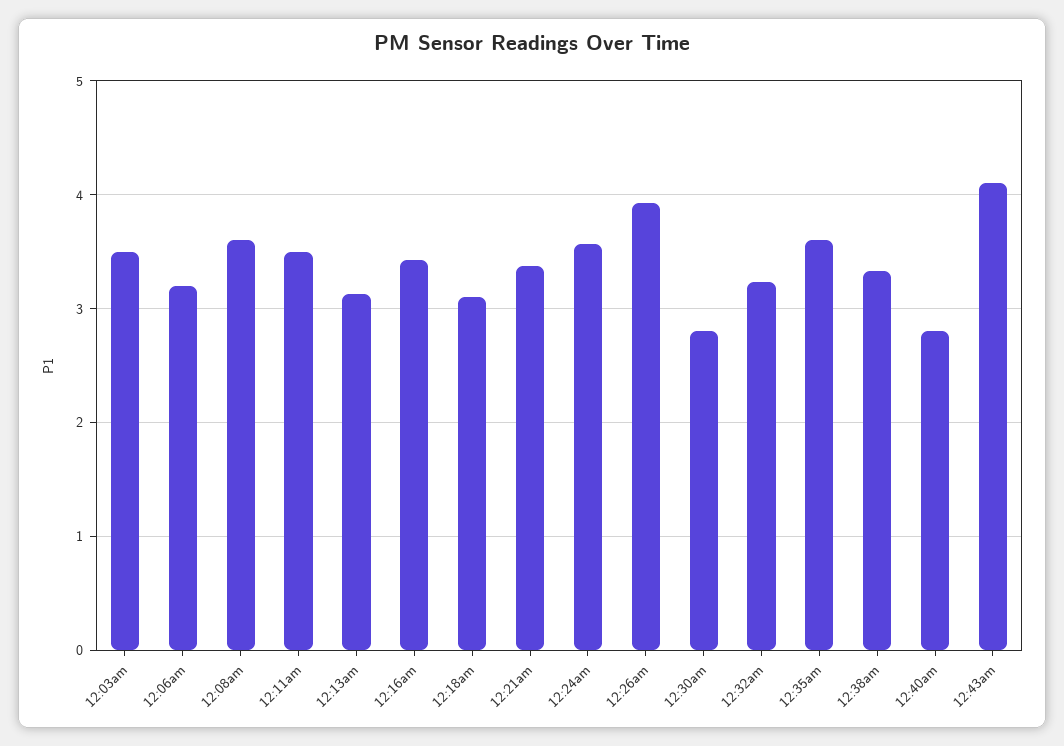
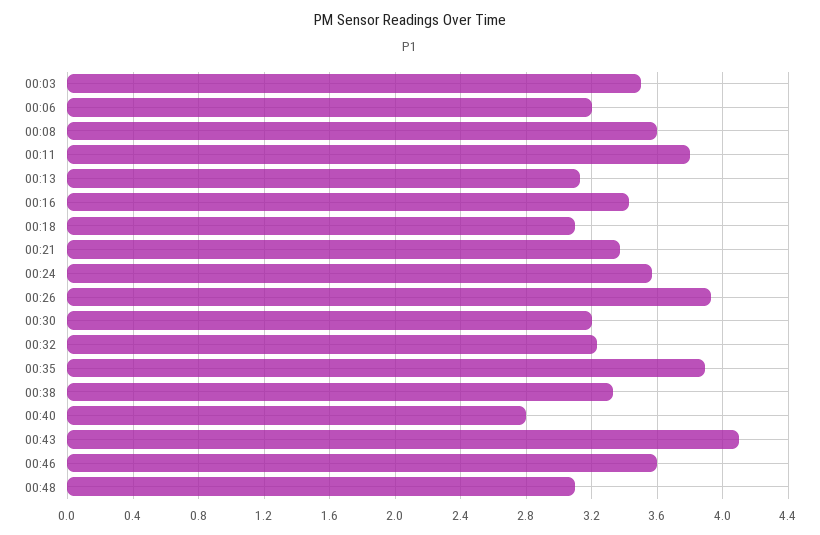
12:11am: 3.5 -> 3.8
12:30am: 2.8 -> 3.2
12:35am: 3.6 -> 3.9
00:46: none -> 3.6
00:48: none -> 3.1

